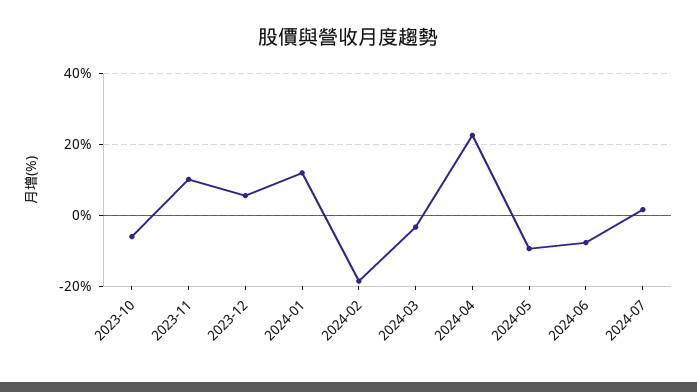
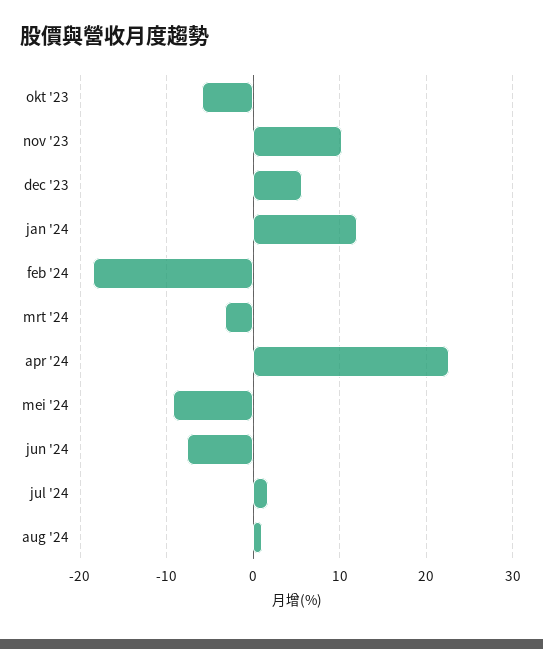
aug '24: none -> 1

